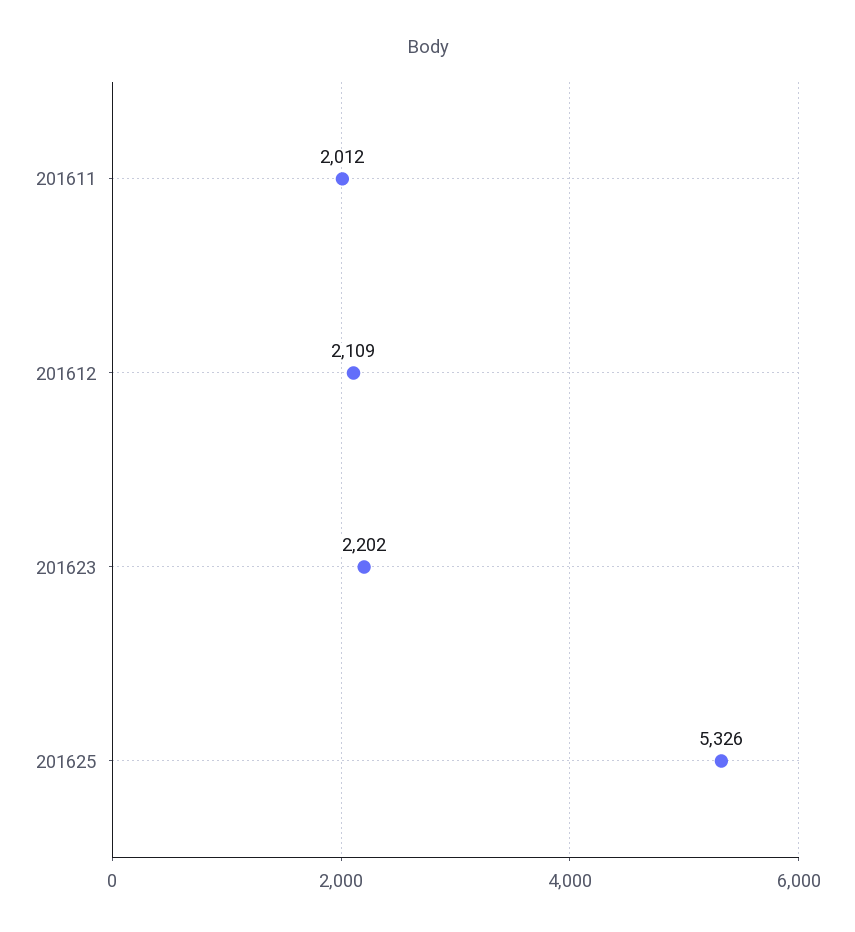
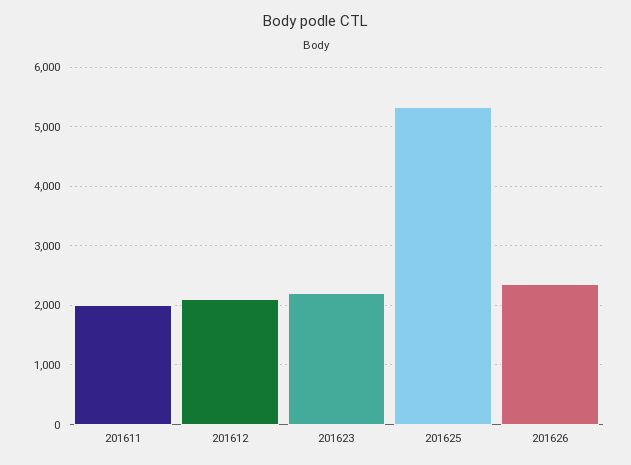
201626: none -> 2400

